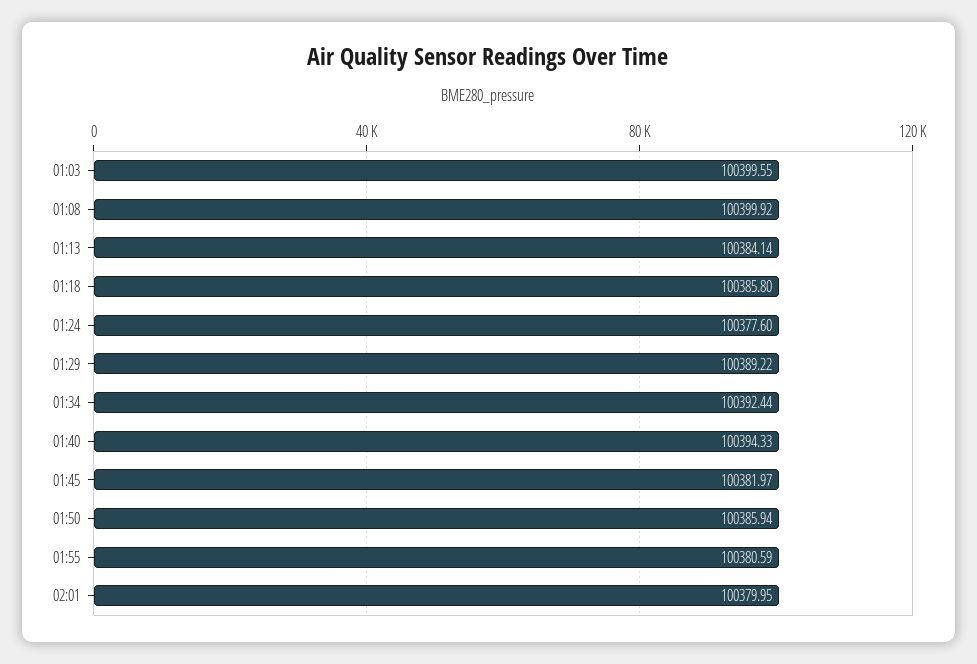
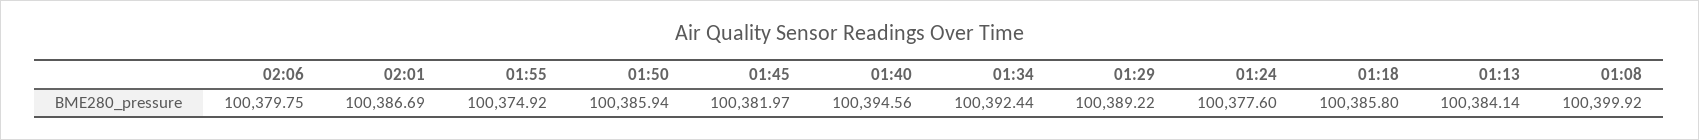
01:03: 100399.55 -> none
01:40: 100394.33 -> 100394.56
01:55: 100380.59 -> 100374.92
02:01: 100379.95 -> 100386.69
02:06: none -> 100379.75

